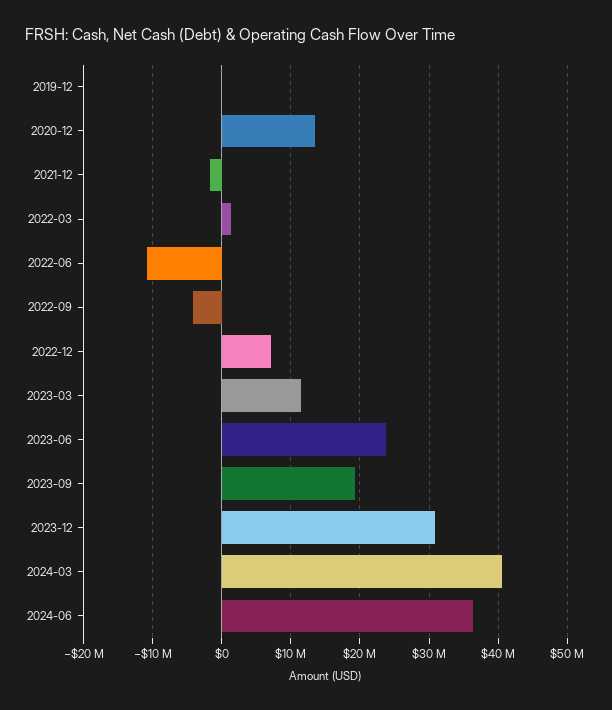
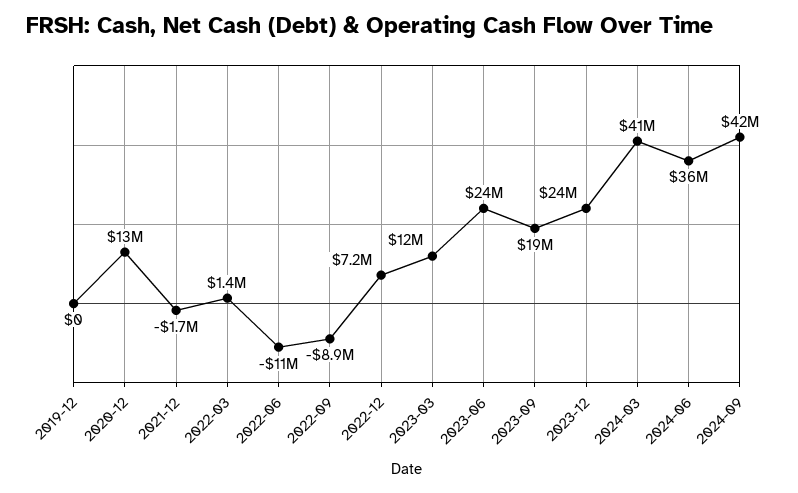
2022-09: -4000000 -> -8900000
2023-12: 31000000 -> 24000000
2024-09: none -> 42000000

